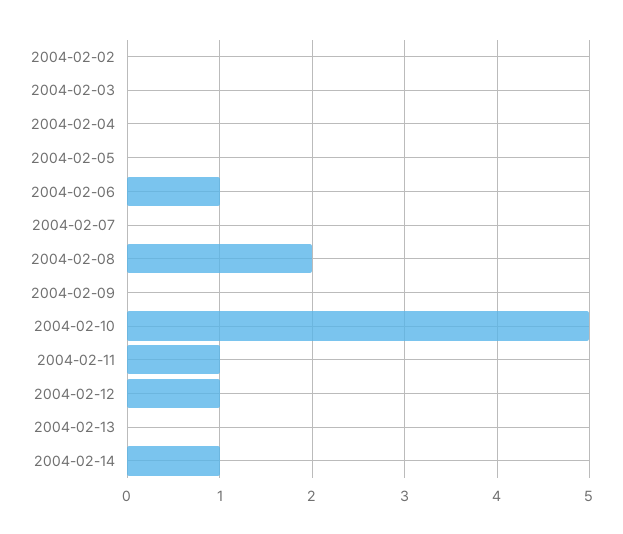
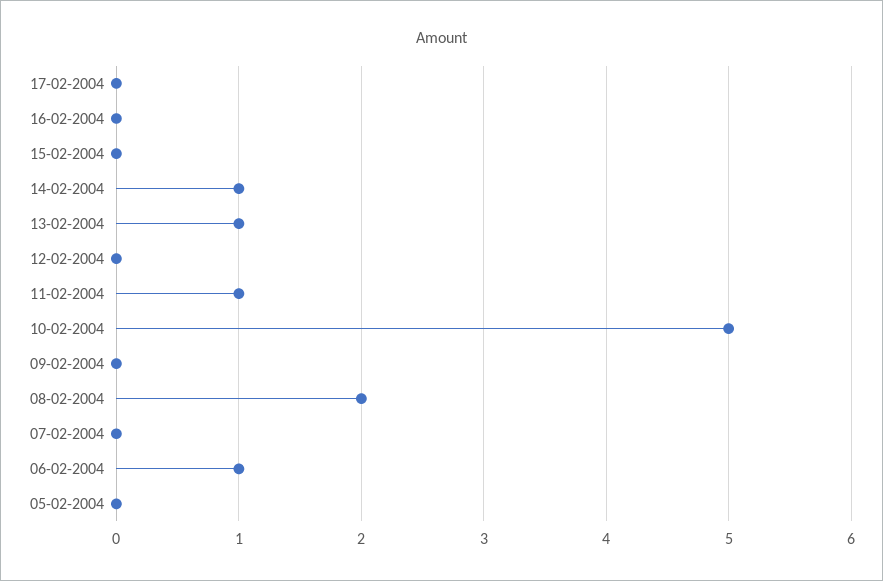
2004-02-02: 0 -> none
2004-02-03: 0 -> none
2004-02-04: 0 -> none
2004-02-12: 1 -> 0
2004-02-13: 0 -> 1
17-02-2004: none -> 0
16-02-2004: none -> 0
15-02-2004: none -> 0

